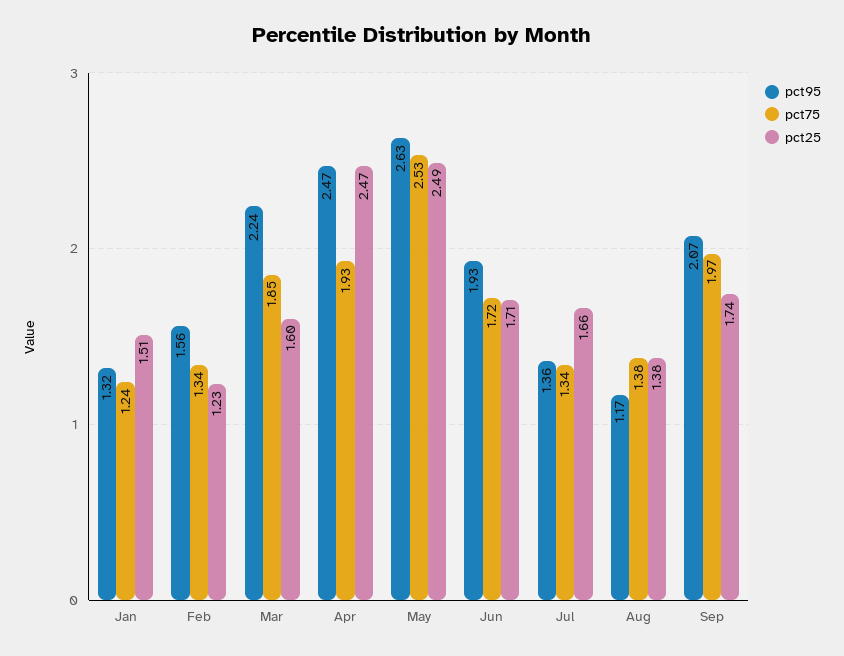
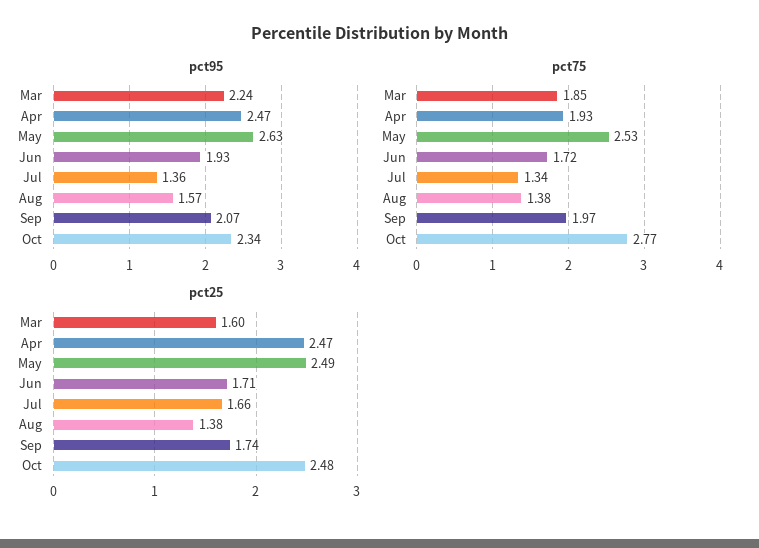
pct95, Jan: 1.32 -> none
pct75, Jan: 1.24 -> none
pct25, Jan: 1.51 -> none
pct95, Feb: 1.56 -> none
pct75, Feb: 1.34 -> none
pct25, Feb: 1.23 -> none
pct95, Aug: 1.17 -> 1.57
pct95, Oct: none -> 2.34
pct75, Oct: none -> 2.77
pct25, Oct: none -> 2.48

